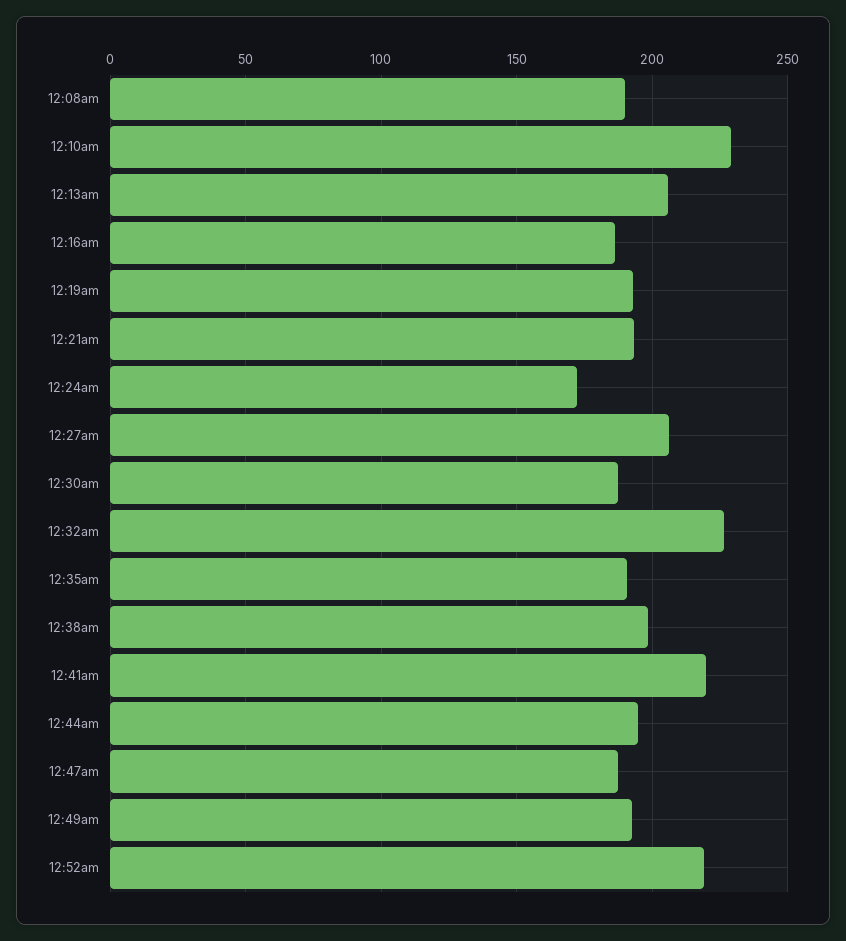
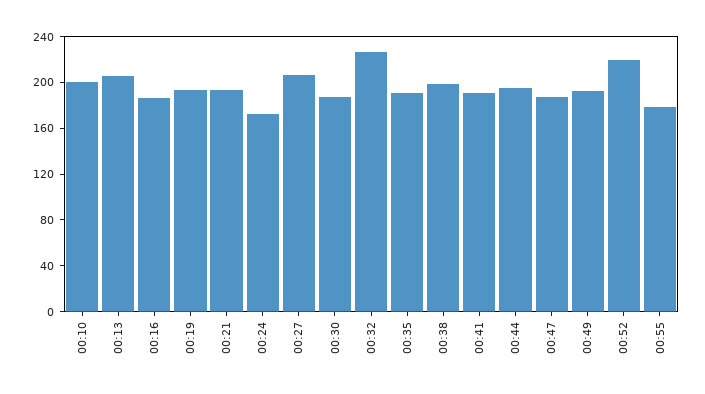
12:08am: 190 -> none
12:10am: 230 -> 200
12:41am: 220 -> 190
00:55: none -> 180

